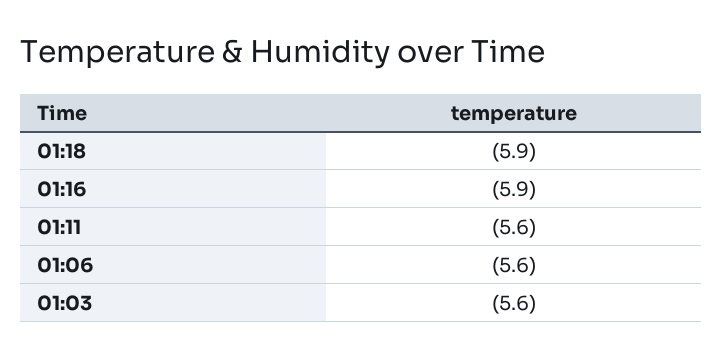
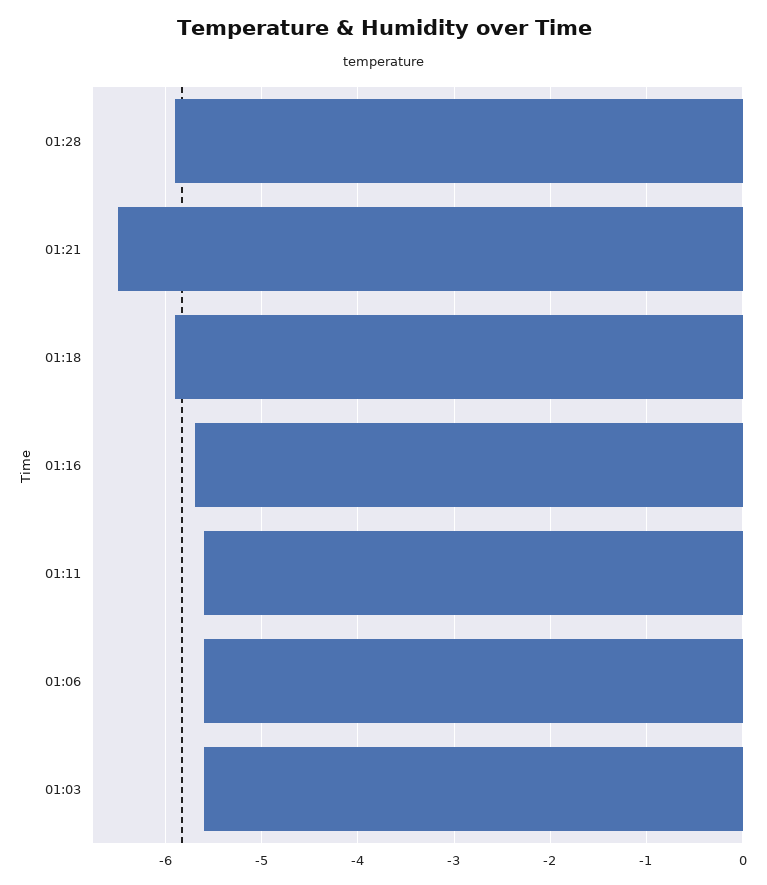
01:16: -5.9 -> -5.7
01:28: none -> -5.9
01:21: none -> -6.5

